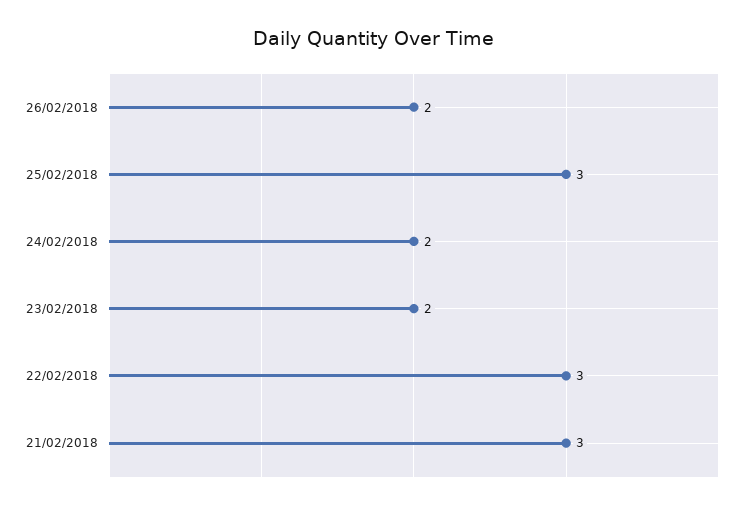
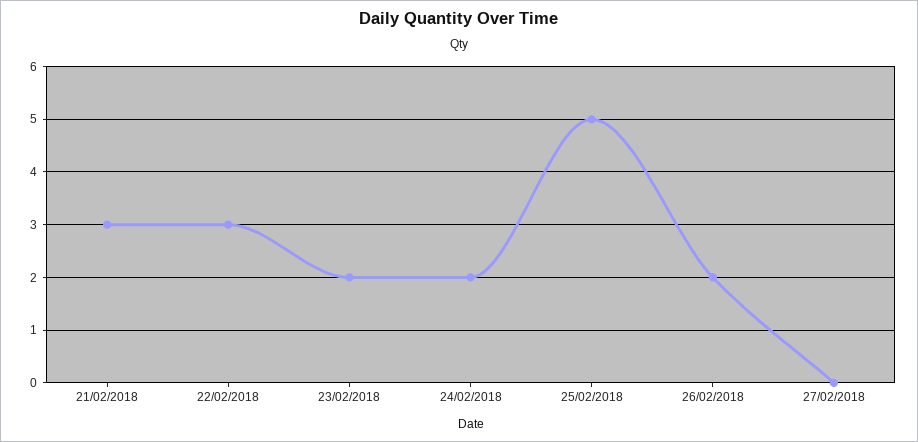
25/02/2018: 3 -> 5
27/02/2018: none -> 0

